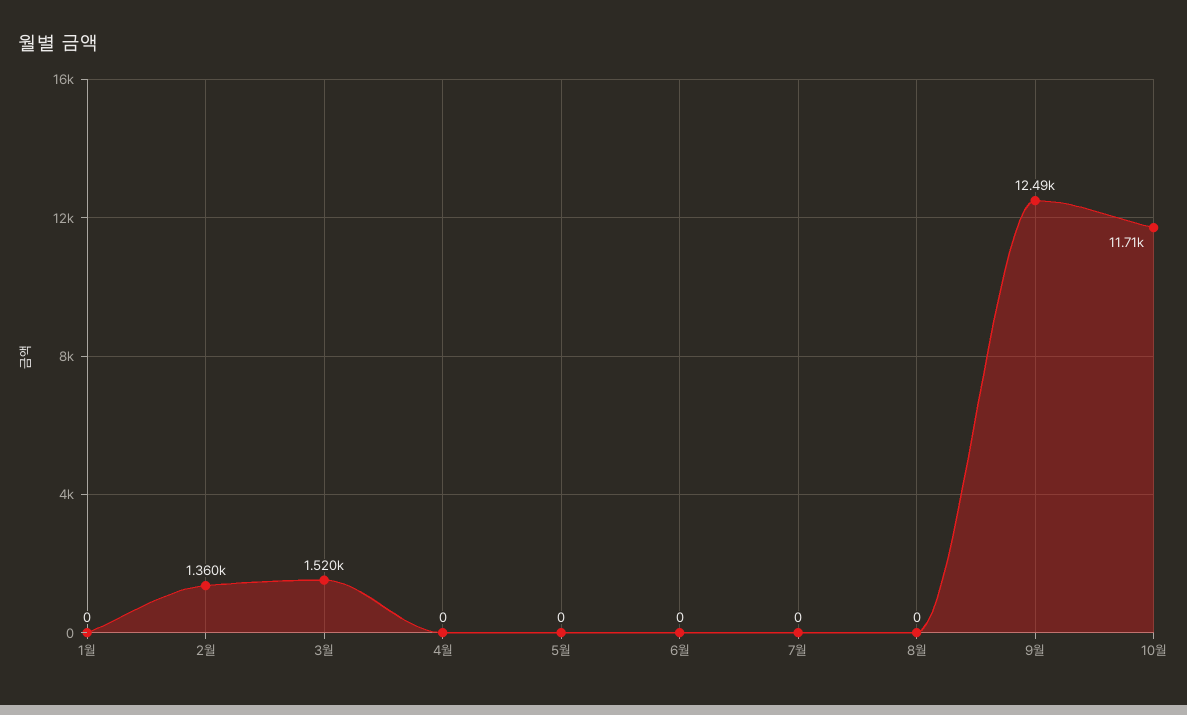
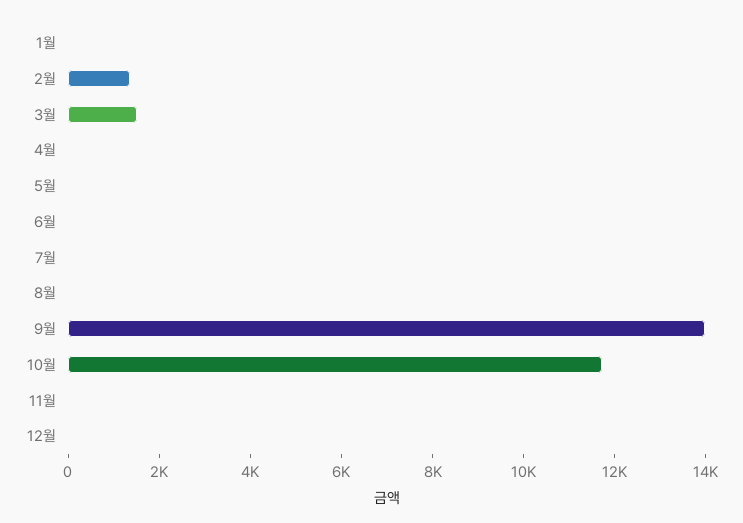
9월: 12490 -> 14000
11월: none -> 0
12월: none -> 0

